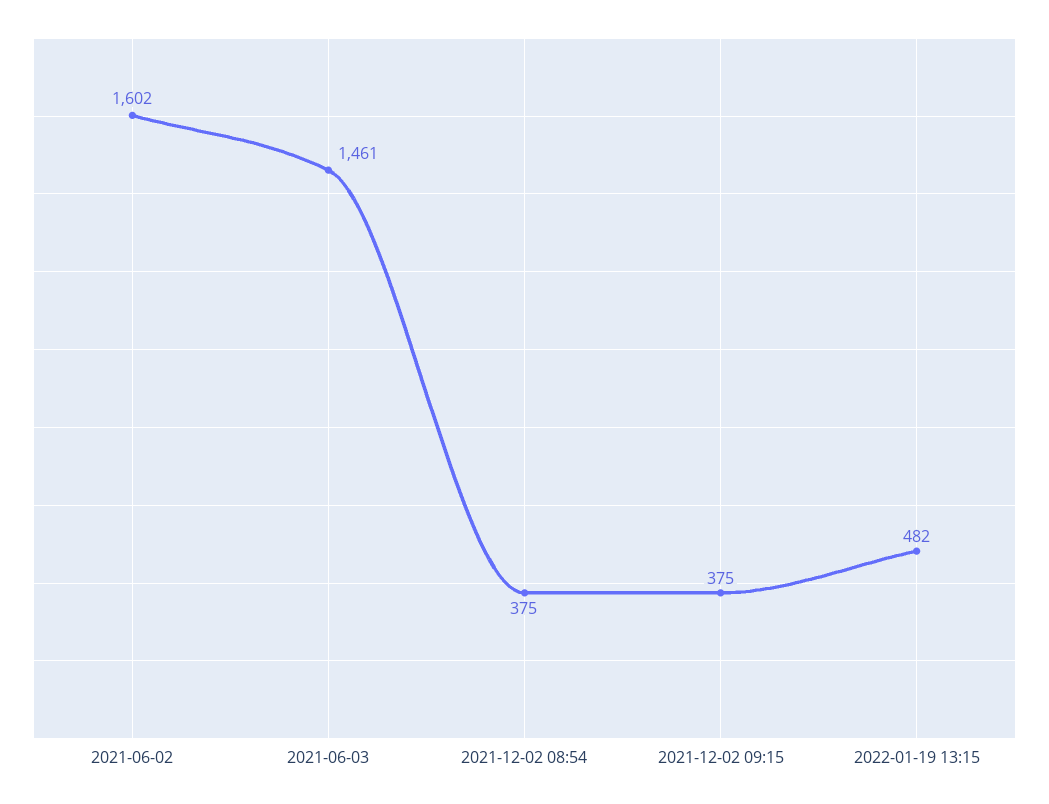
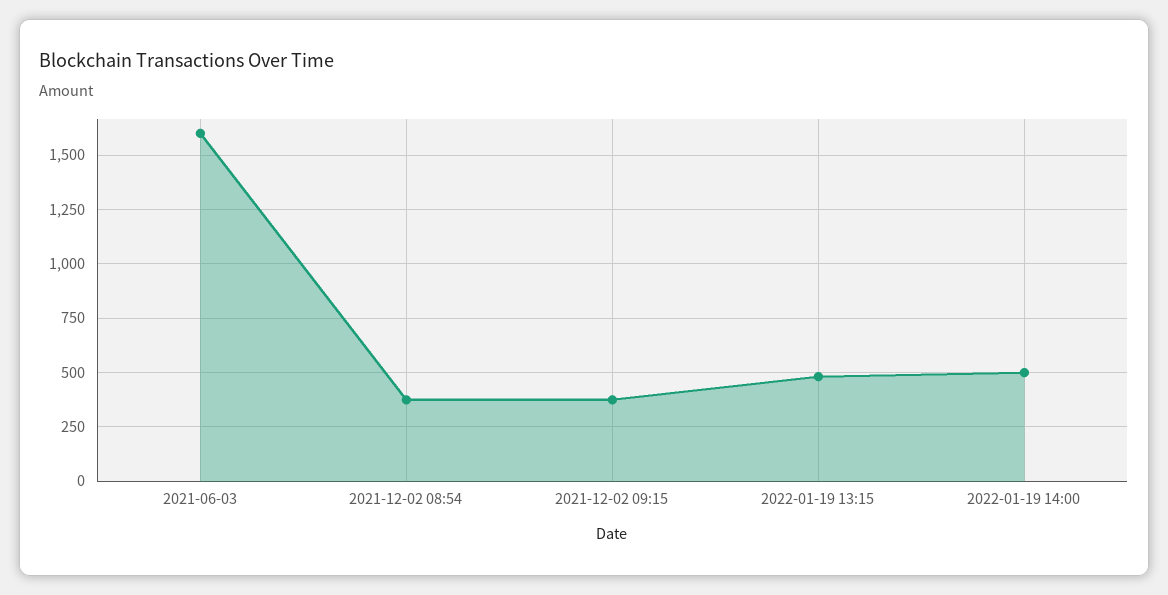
2021-06-02: 1602 -> none
2021-06-03: 1461 -> 1600
2022-01-19 14:00: none -> 500

